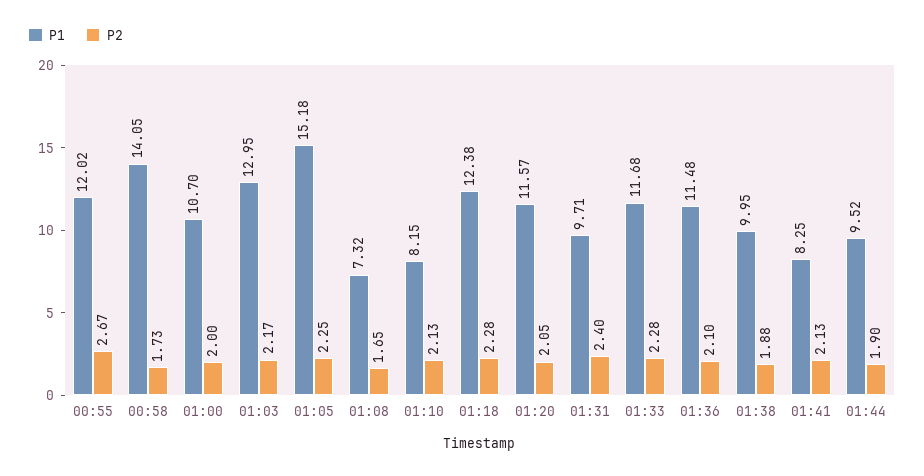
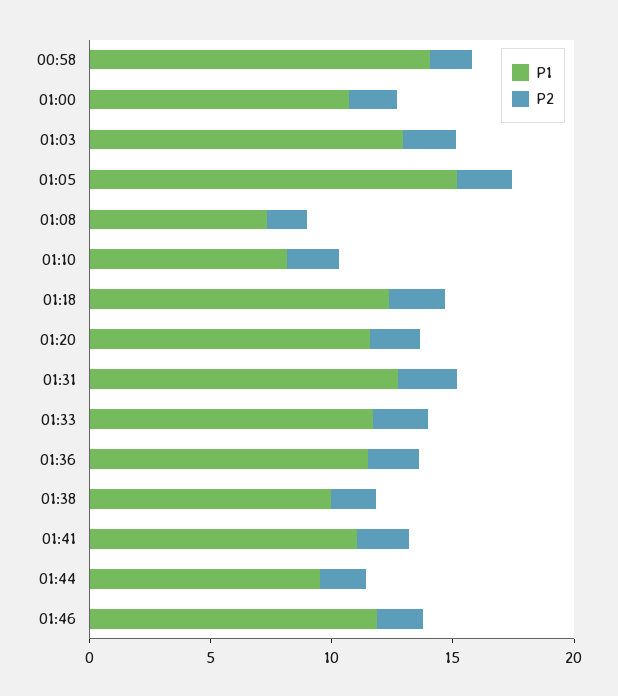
P1, 00:55: 12.02 -> none
P2, 00:55: 2.67 -> none
P1, 01:31: 9.71 -> 13
P1, 01:41: 8.25 -> 11
P1, 01:46: none -> 12
P2, 01:46: none -> 2

